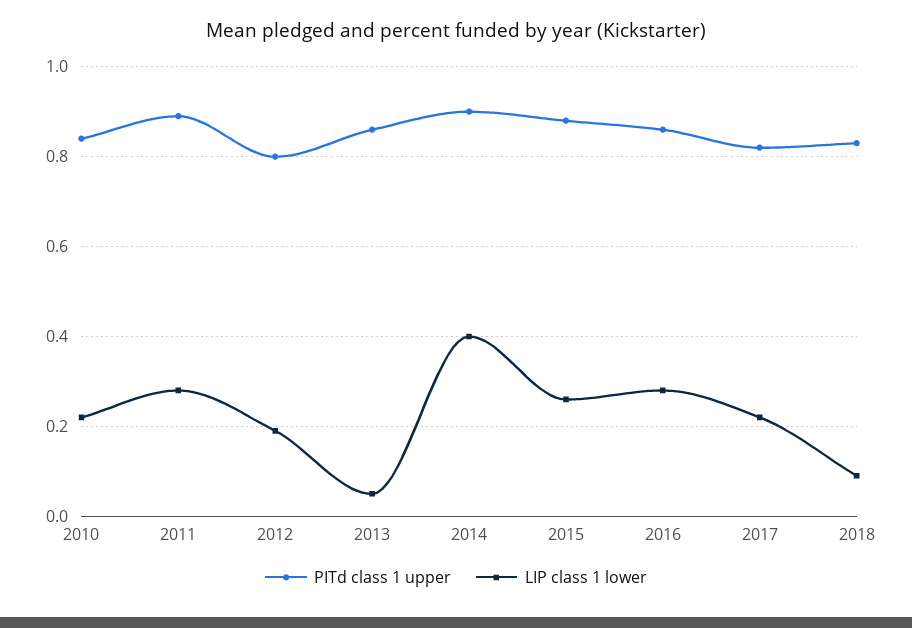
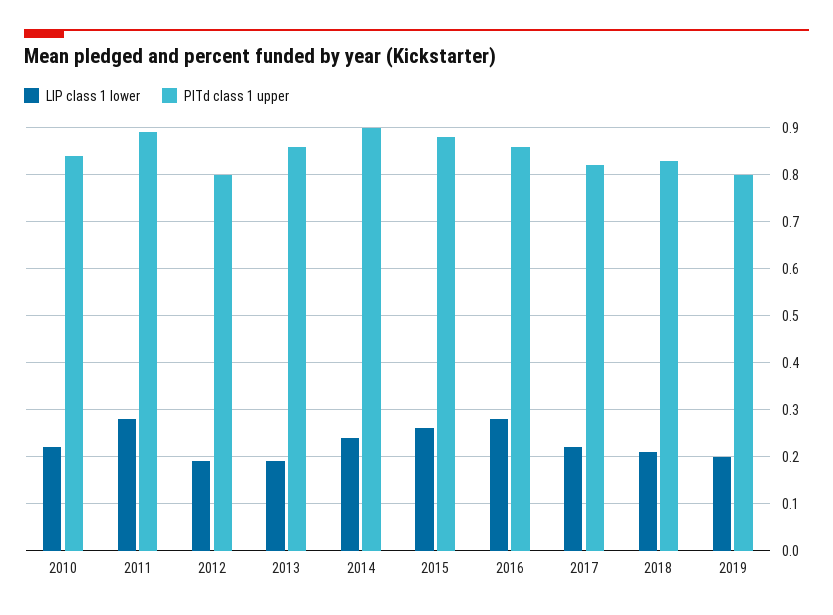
LIP class 1 lower, 2013: 0.05 -> 0.2
LIP class 1 lower, 2014: 0.4 -> 0.25
LIP class 1 lower, 2018: 0.1 -> 0.2
LIP class 1 lower, 2019: none -> 0.2
PITd class 1 upper, 2019: none -> 0.8

